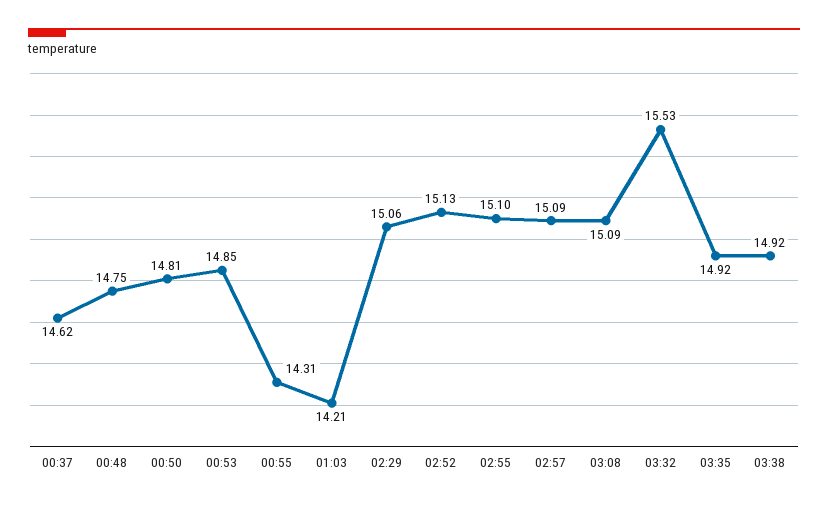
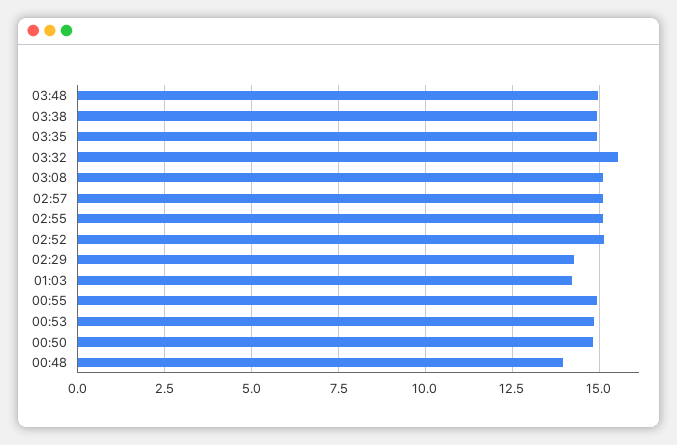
00:37: 14.62 -> none
00:48: 14.75 -> 14
00:55: 14.31 -> 15
02:29: 15.06 -> 14.25
03:48: none -> 15

